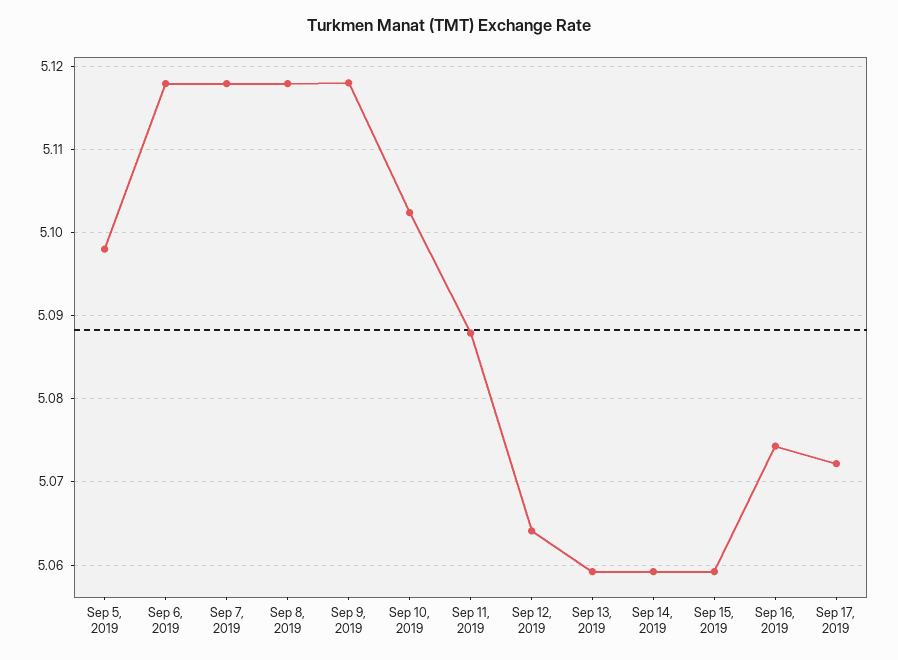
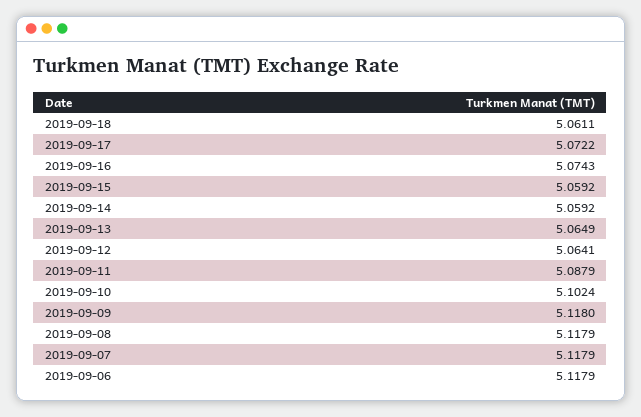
Sep 5, 2019: 5.098 -> none
Sep 13, 2019: 5.059 -> 5.0649
2019-09-18: none -> 5.0611

